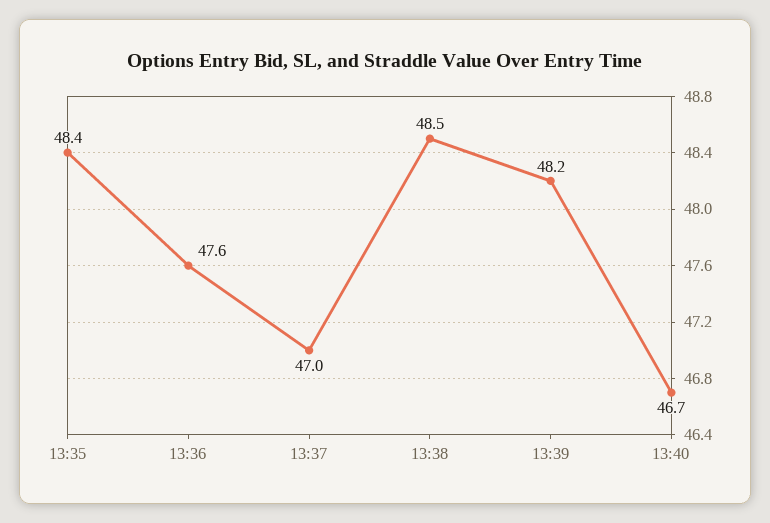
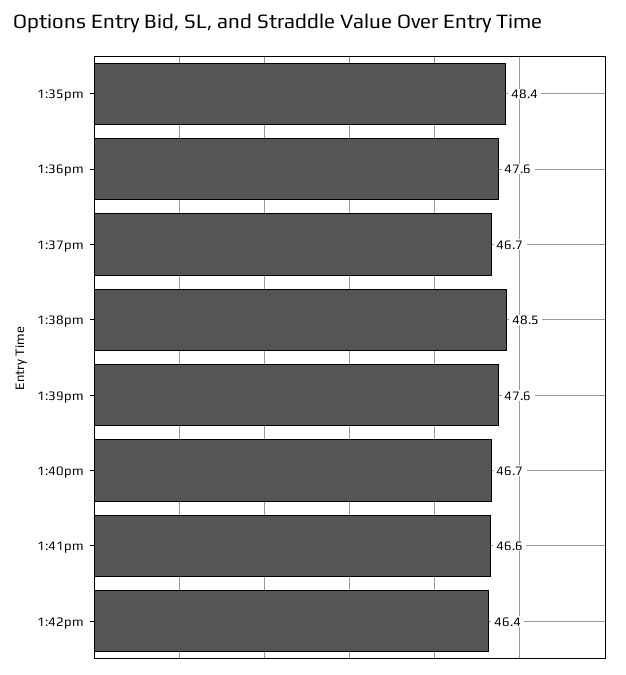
13:37: 47 -> 46.7
13:39: 48.2 -> 47.6
1:41pm: none -> 46.6
1:42pm: none -> 46.4

